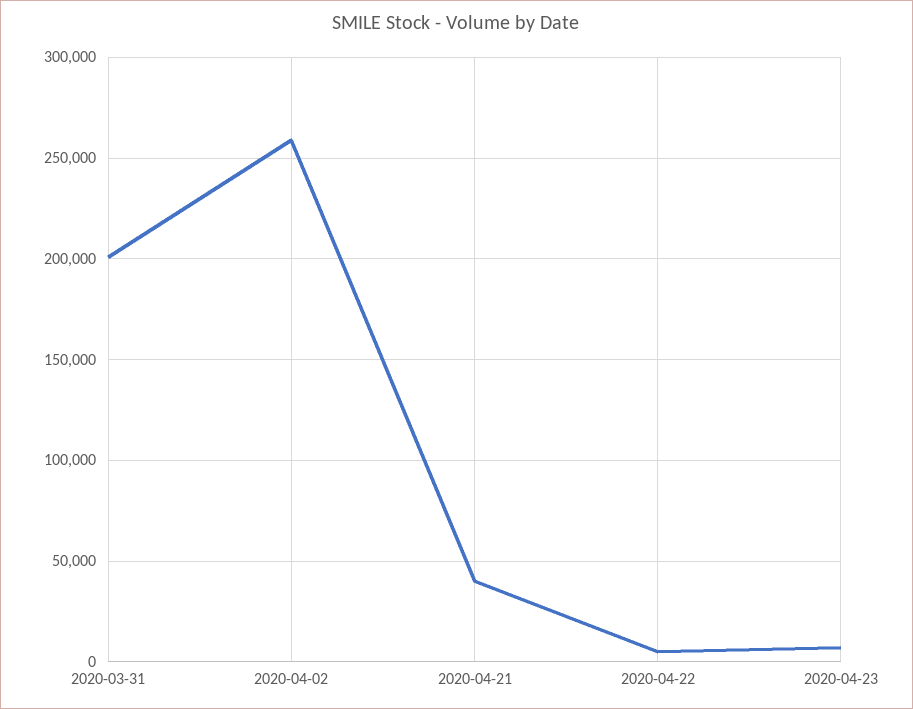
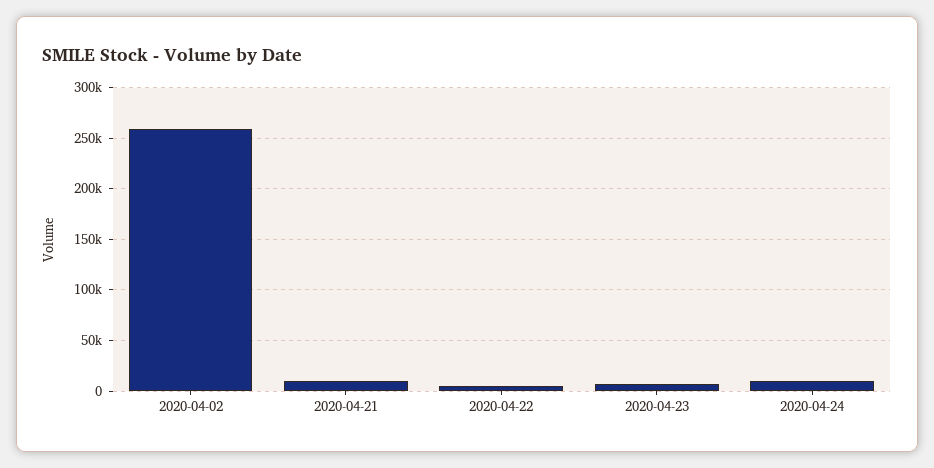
2020-03-31: 200000 -> none
2020-04-21: 40000 -> 10000
2020-04-24: none -> 10000

